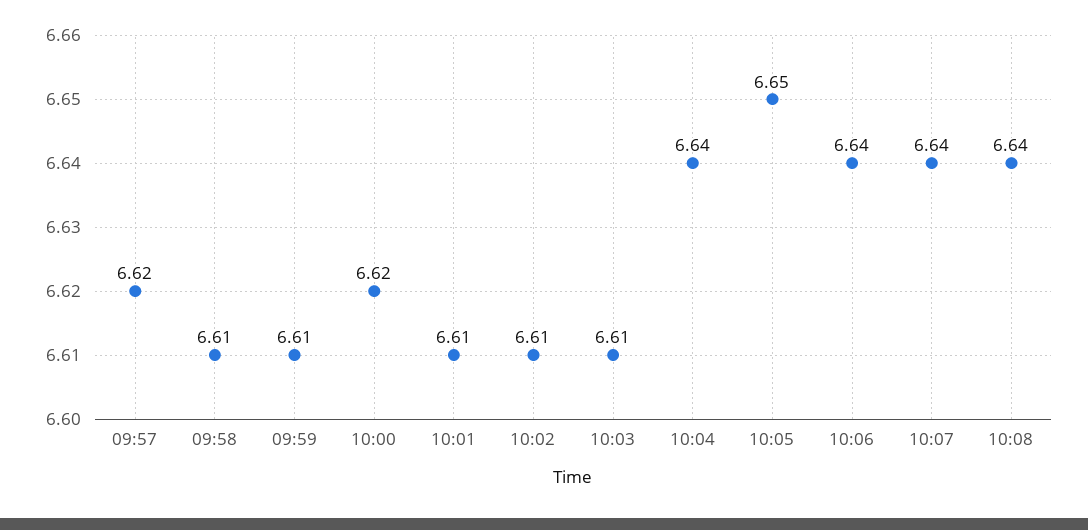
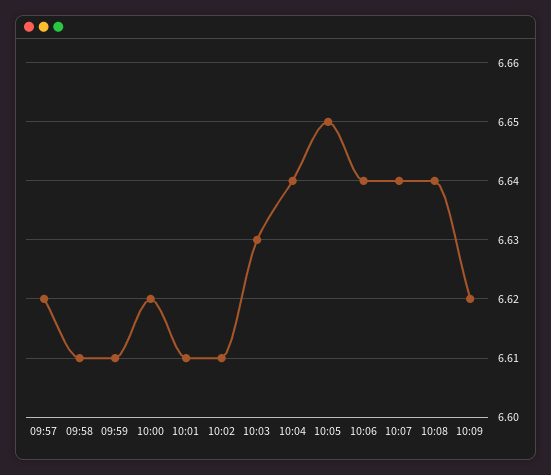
10:03: 6.61 -> 6.63
10:09: none -> 6.62

